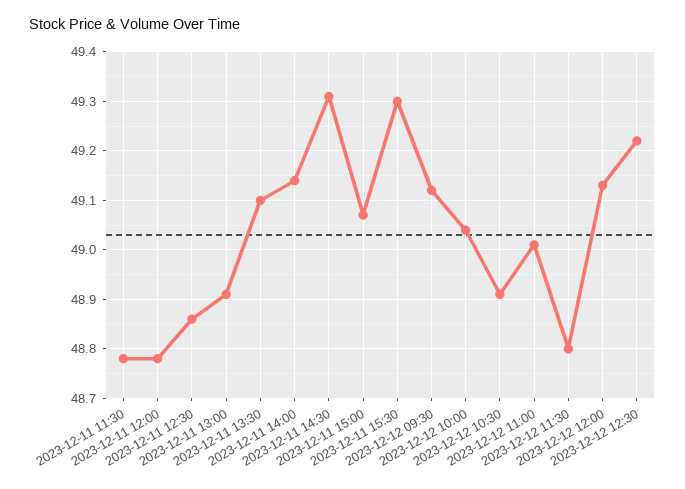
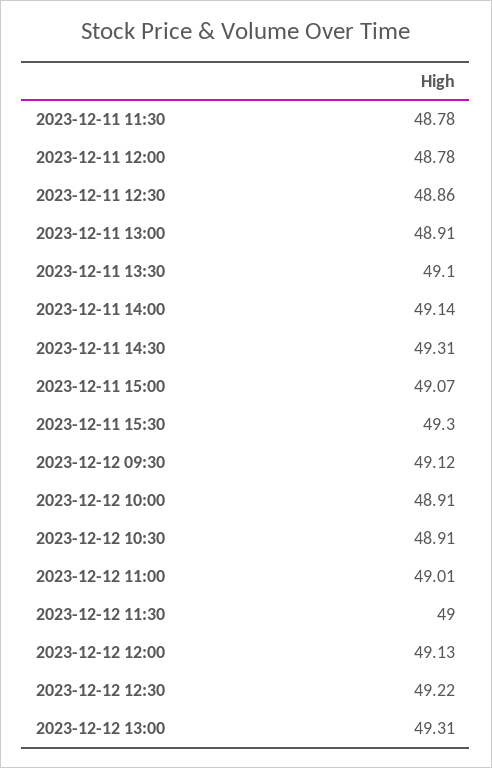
2023-12-12 10:00: 49.05 -> 48.91
2023-12-12 11:30: 48.8 -> 49
2023-12-12 13:00: none -> 49.31

